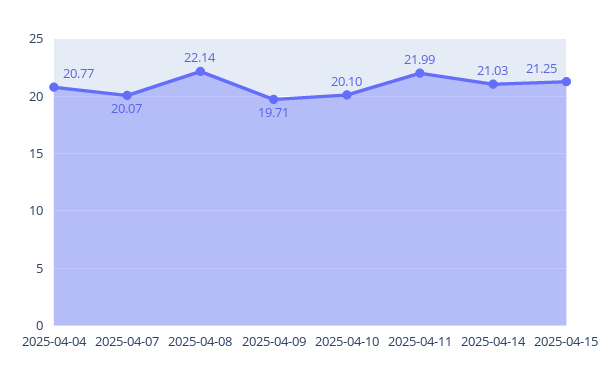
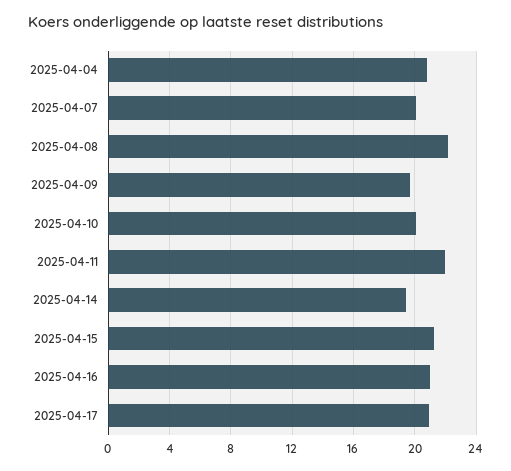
2025-04-14: 21.03 -> 19.5
2025-04-16: none -> 21
2025-04-17: none -> 21

